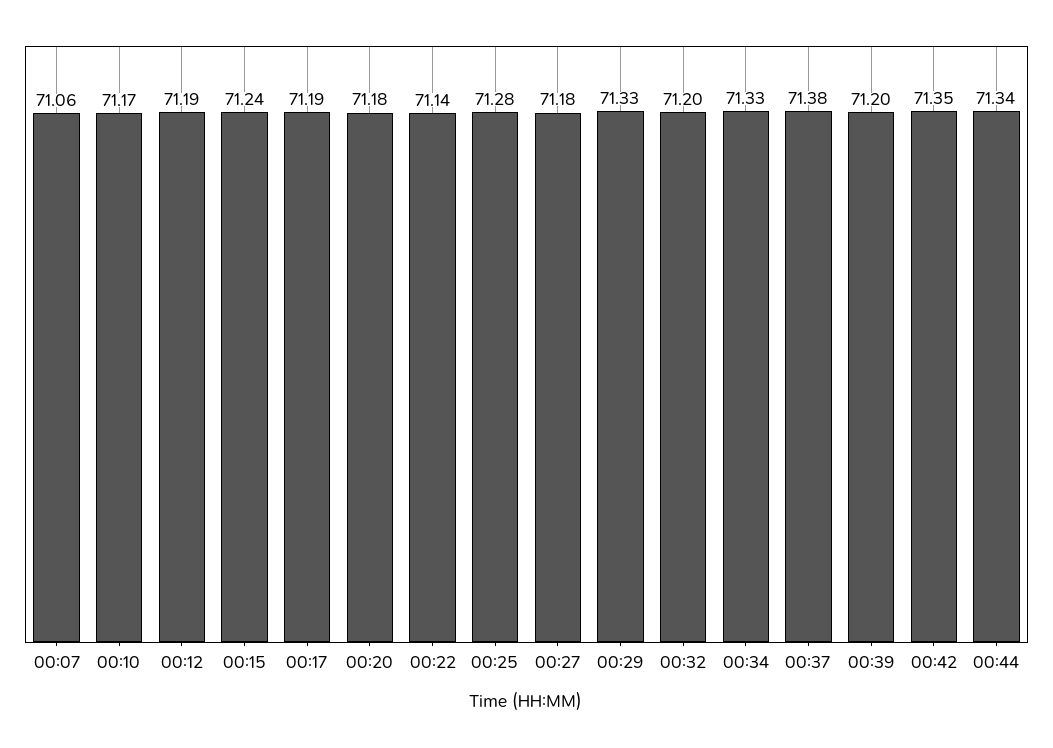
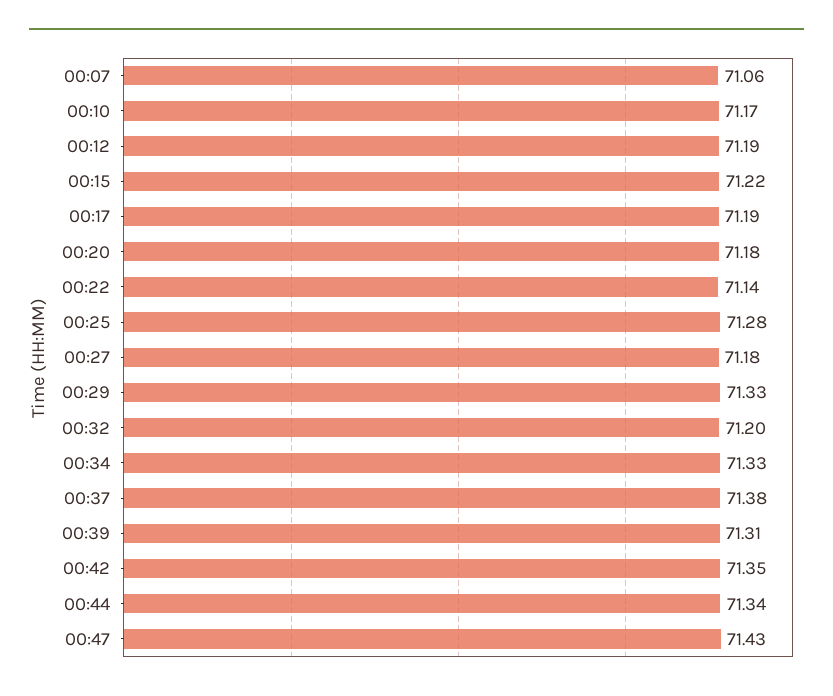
00:15: 71.24 -> 71.22
00:39: 71.2 -> 71.31
00:47: none -> 71.43

